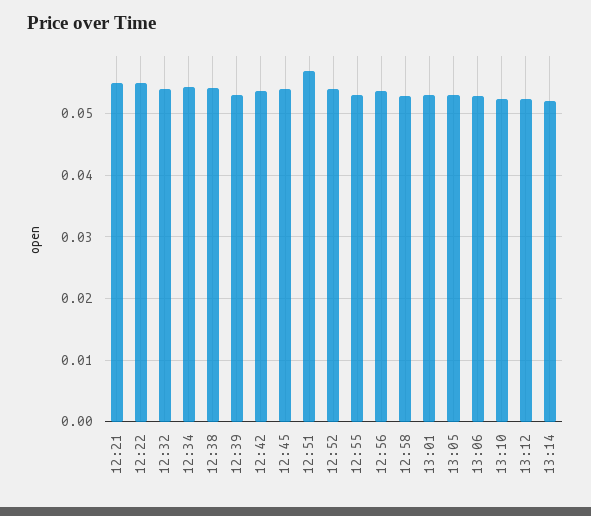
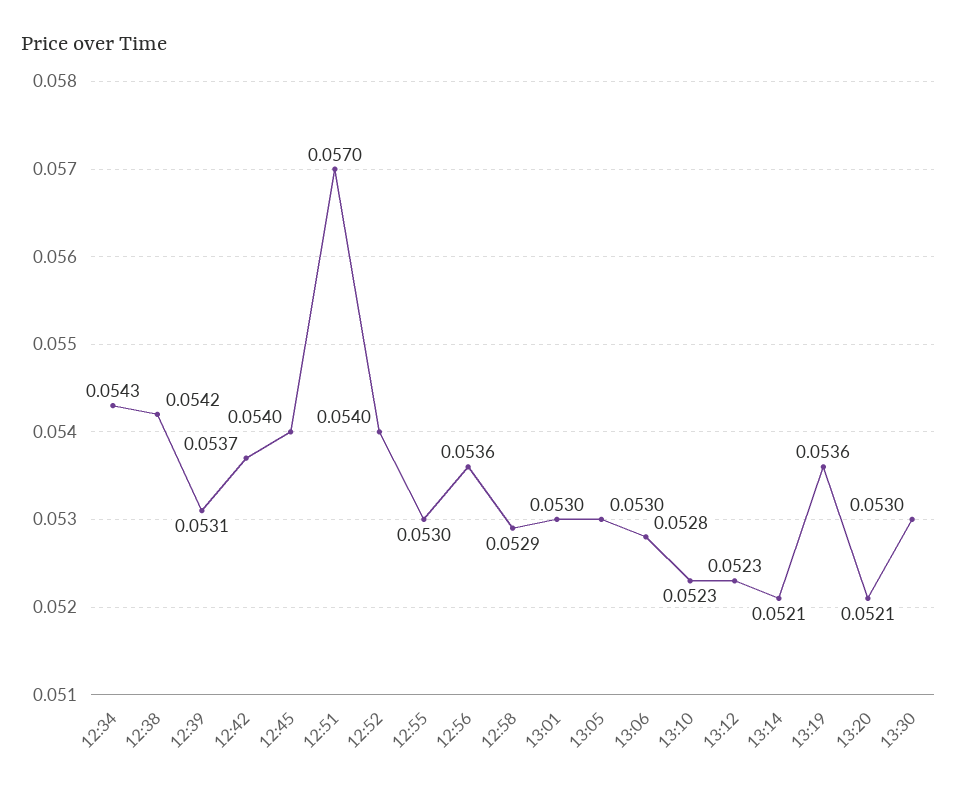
12:21: 0.055 -> none
12:22: 0.055 -> none
12:32: 0.054 -> none
13:19: none -> 0.0536
13:20: none -> 0.0521
13:30: none -> 0.053

